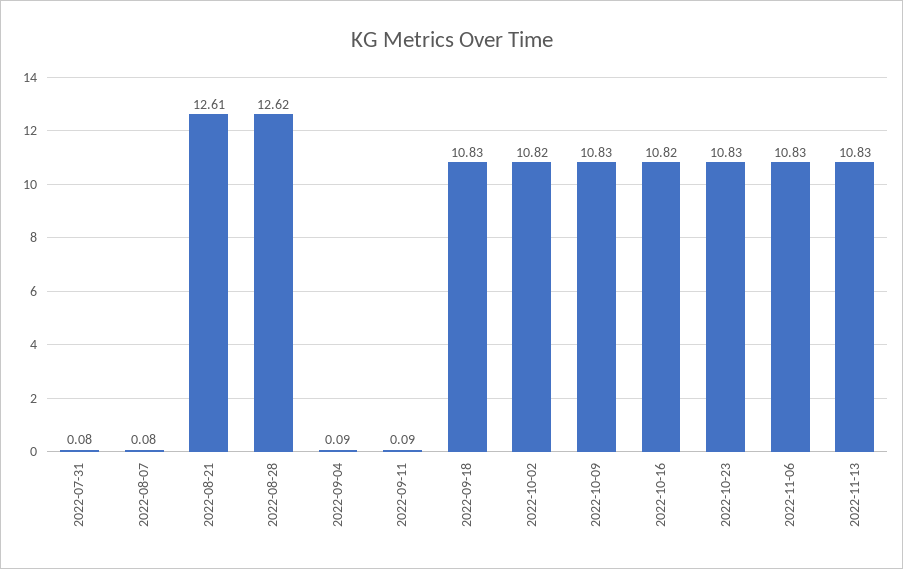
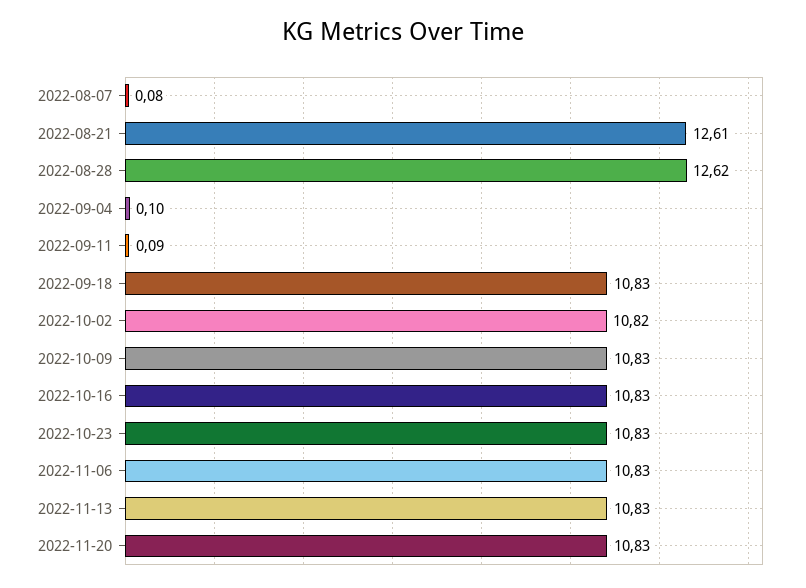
2022-07-31: 0.08 -> none
2022-09-04: 0.09 -> 0.1
2022-10-16: 10.82 -> 10.83
2022-11-20: none -> 10.83

